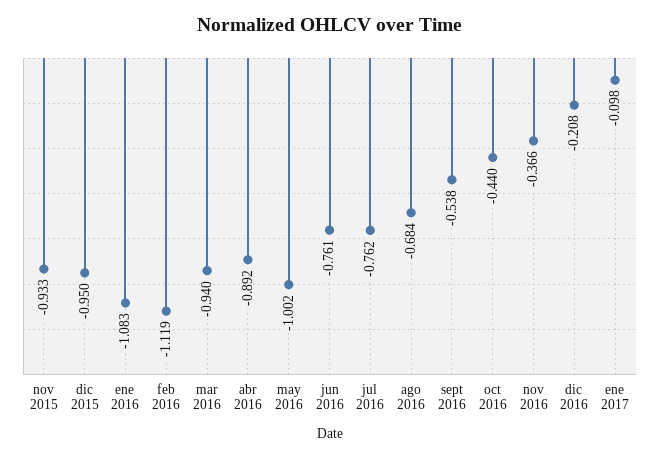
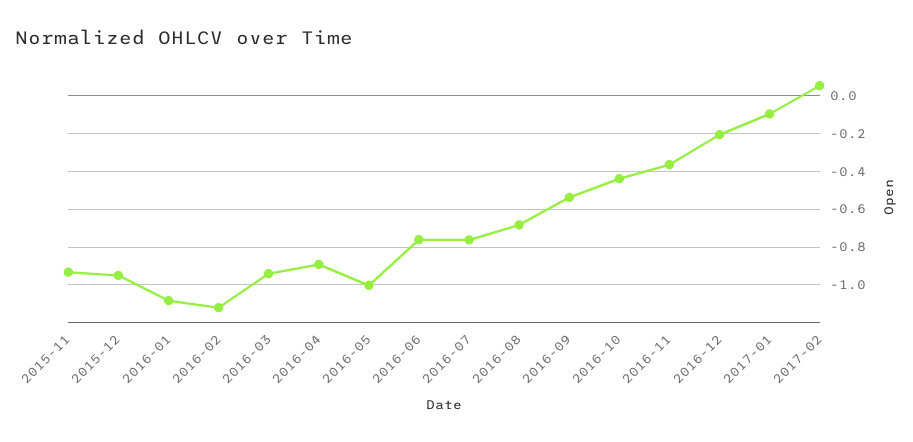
2017-02: none -> 0.05

